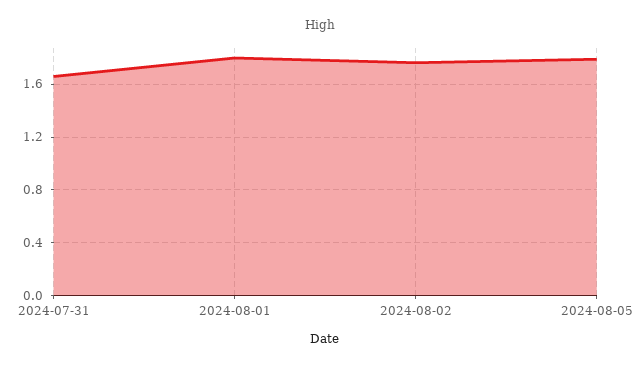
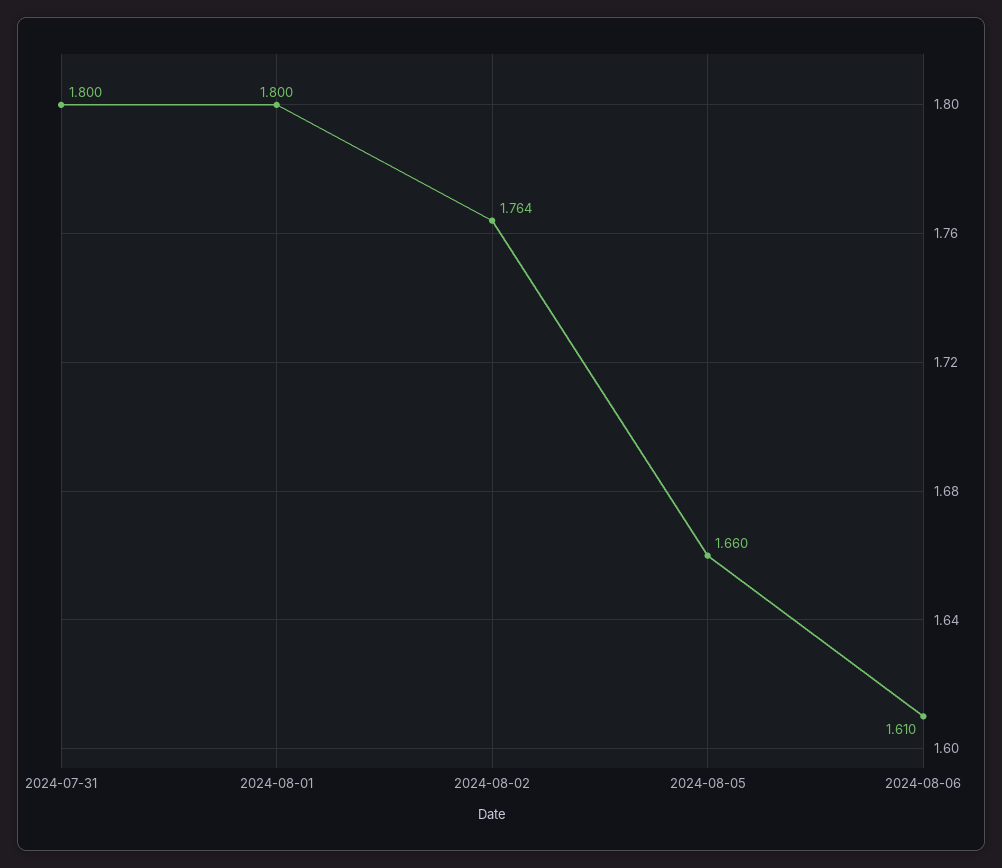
2024-07-31: 1.65 -> 1.8
2024-08-05: 1.8 -> 1.66
2024-08-06: none -> 1.61

